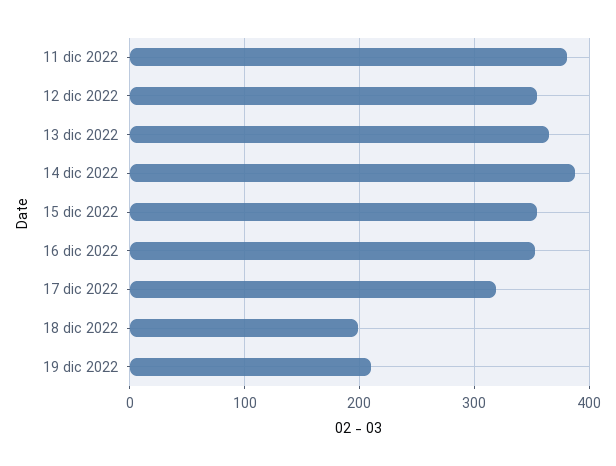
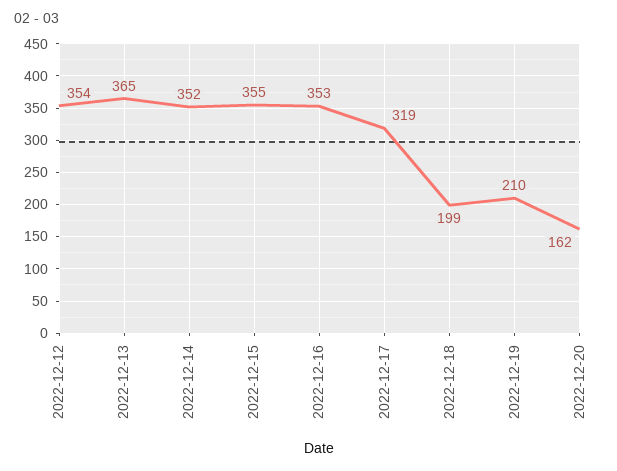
11 dic 2022: 380 -> none
14 dic 2022: 390 -> 352
2022-12-20: none -> 162

